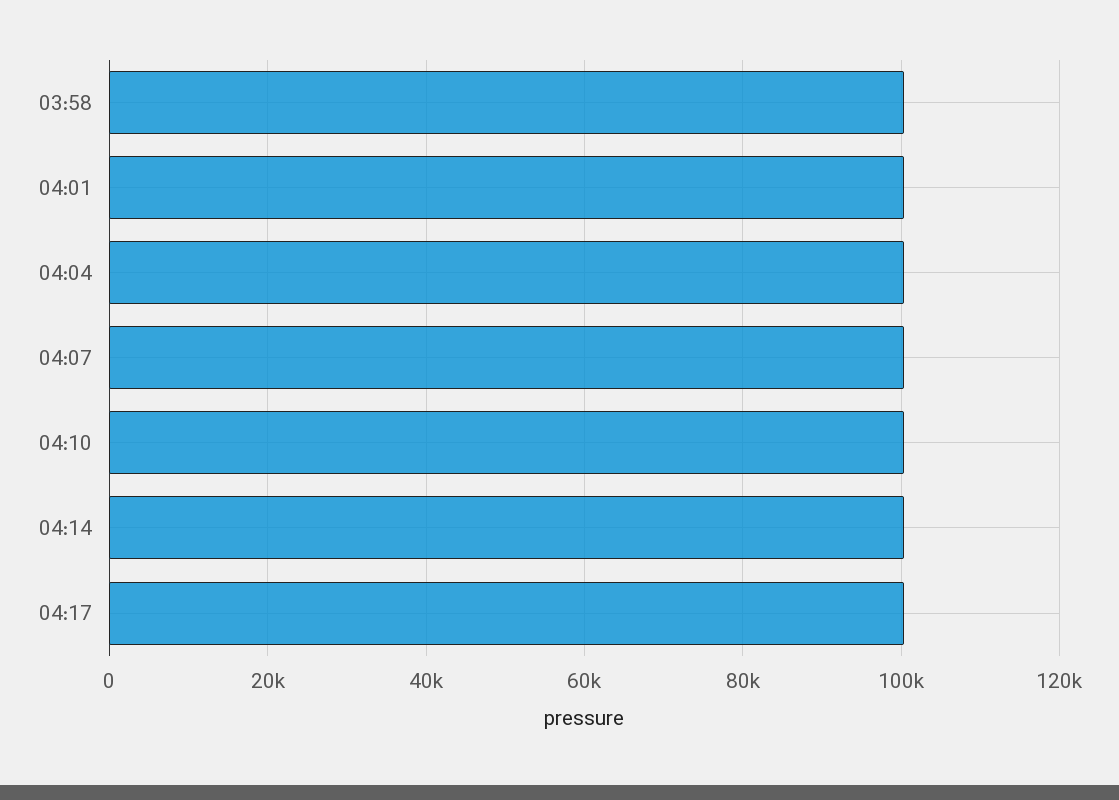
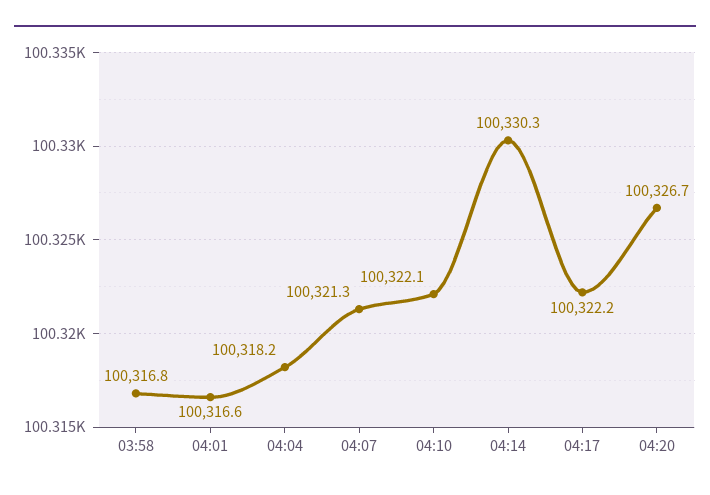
04:20: none -> 100326.7

